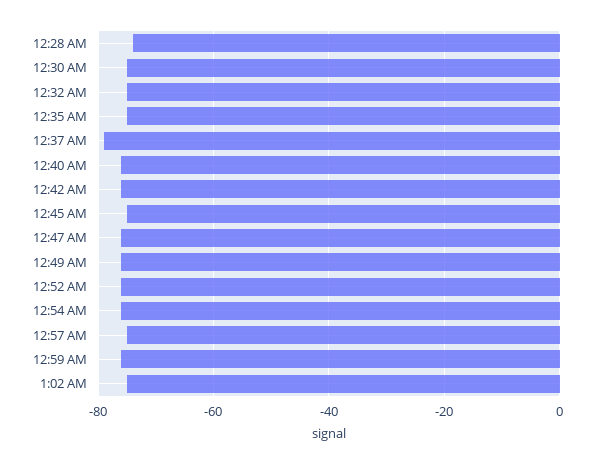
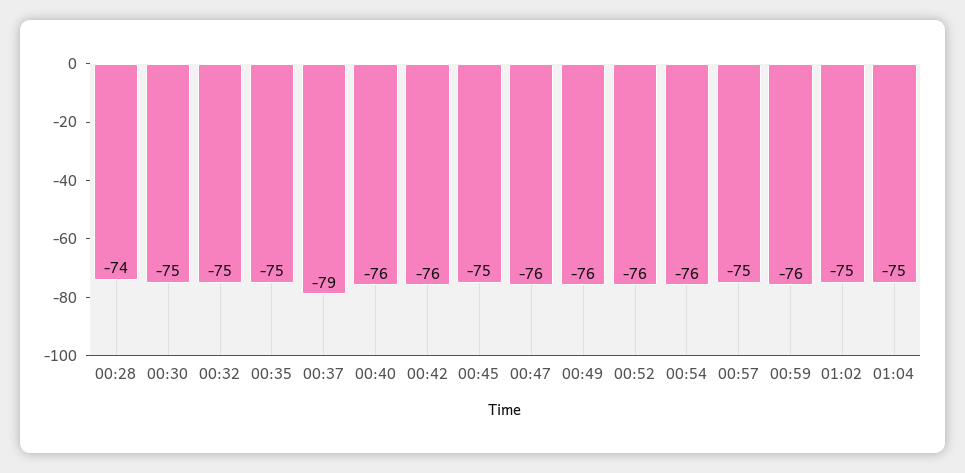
01:04: none -> -75

